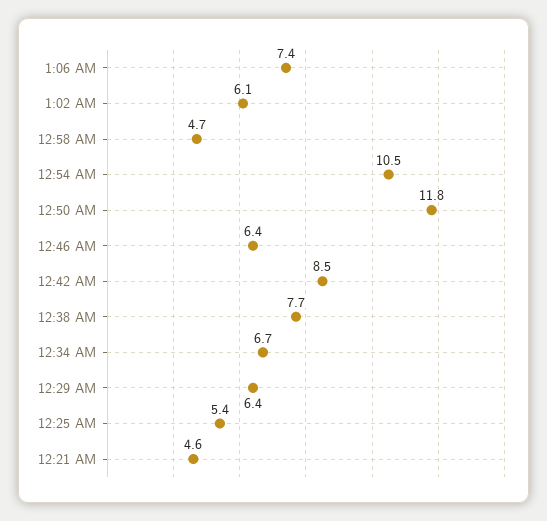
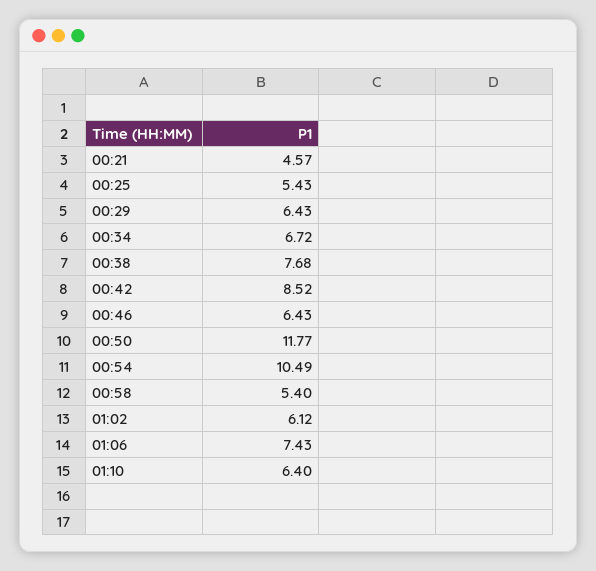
12:58 AM: 4.7 -> 5.4
01:10: none -> 6.4

